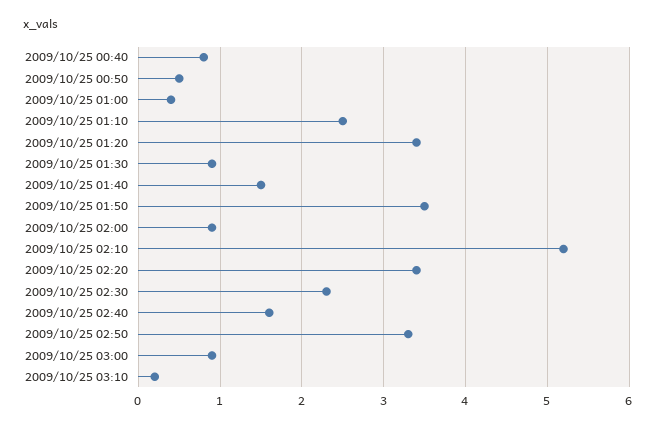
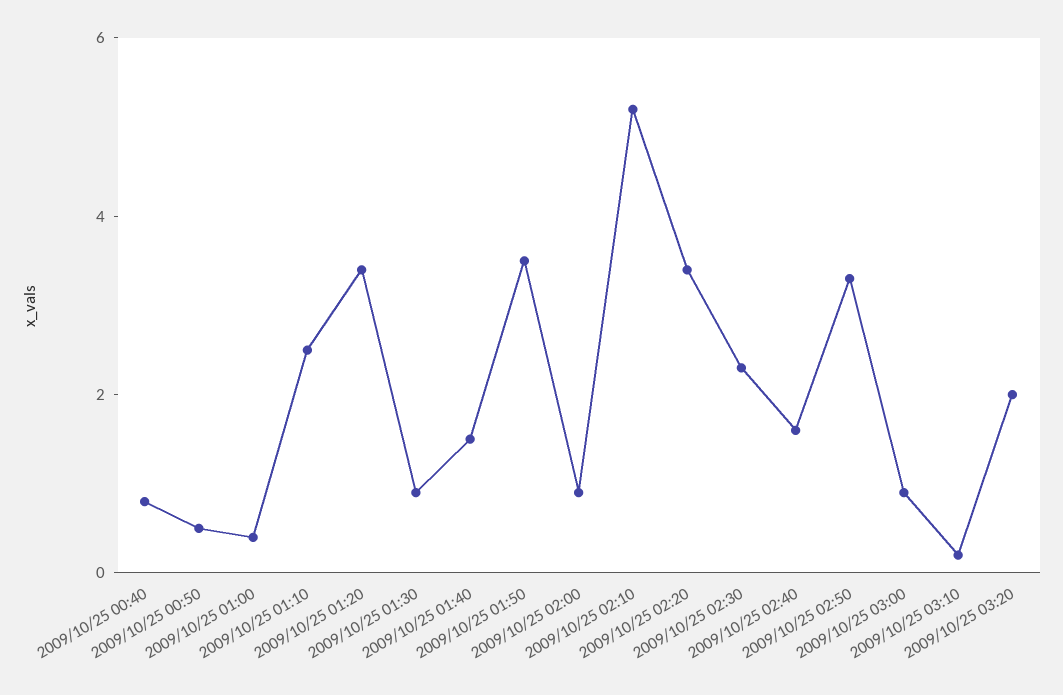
2009/10/25 03:20: none -> 2

